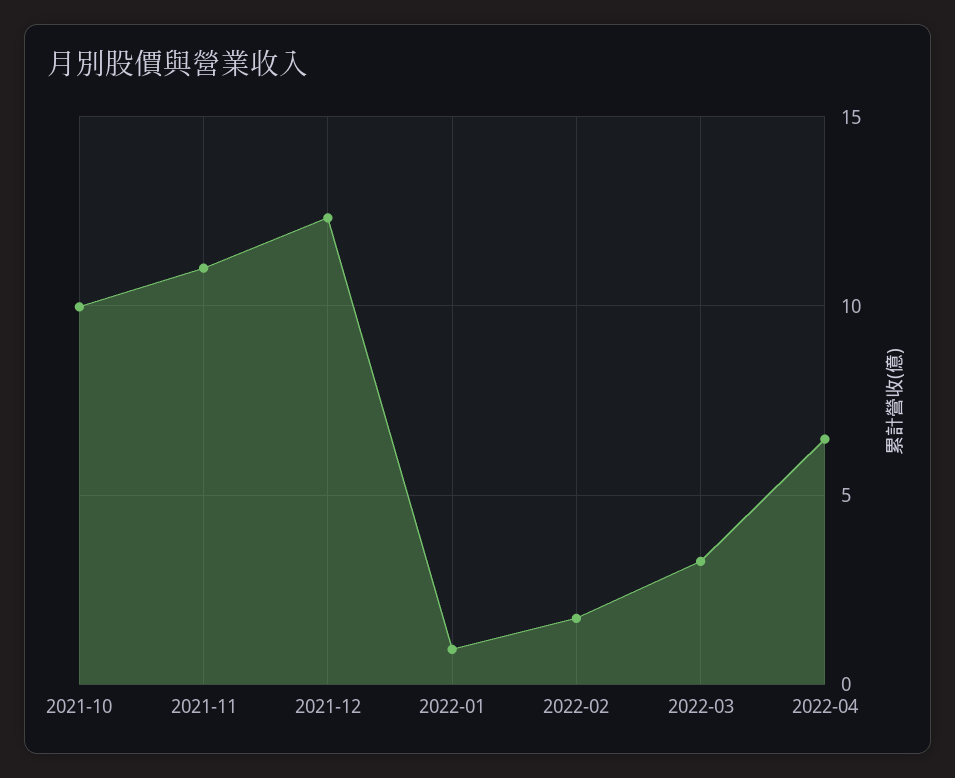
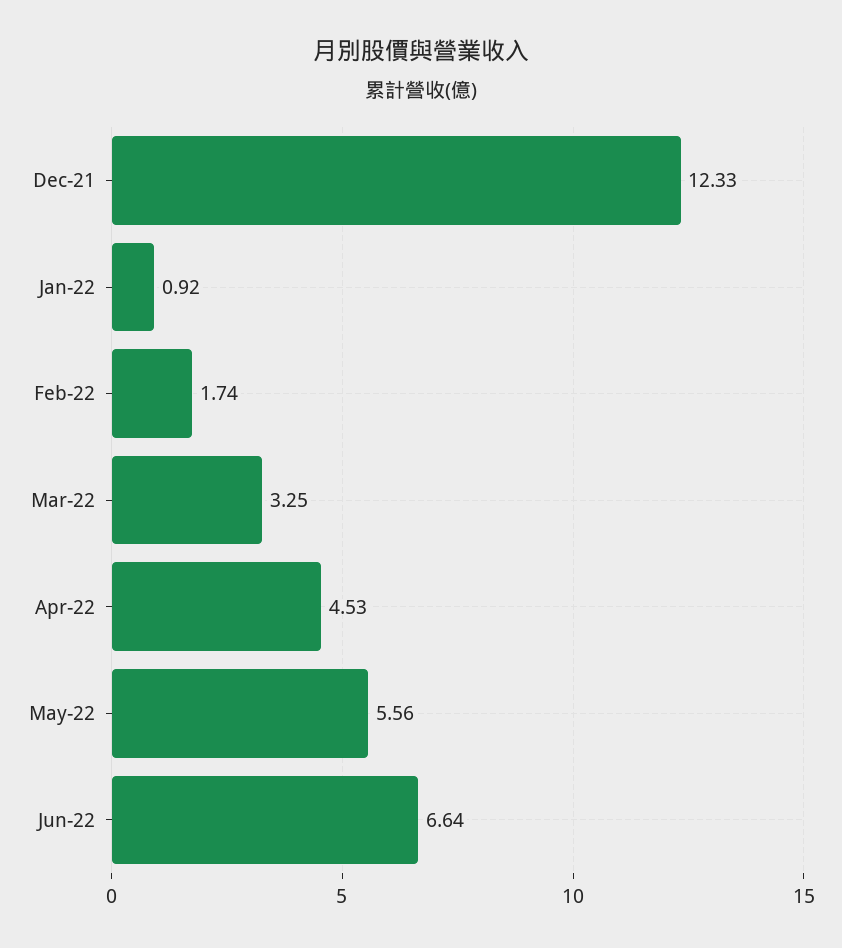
2021-10: 10 -> none
2021-11: 11 -> none
2022-04: 6.5 -> 4.53
May-22: none -> 5.56
Jun-22: none -> 6.64

